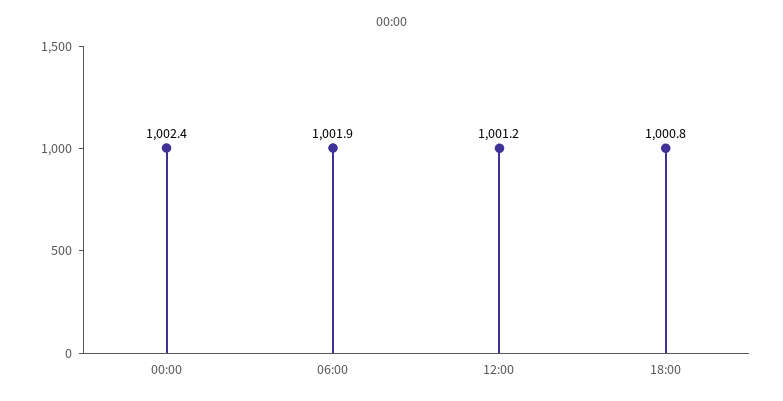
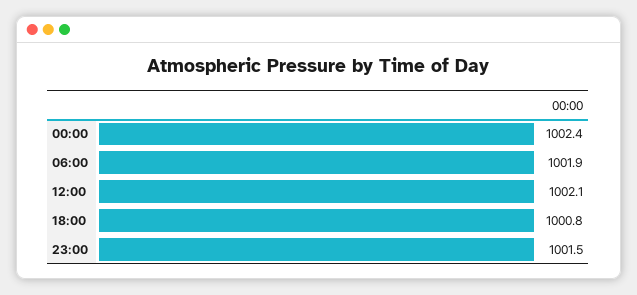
12:00: 1001.2 -> 1002.1
23:00: none -> 1001.5

